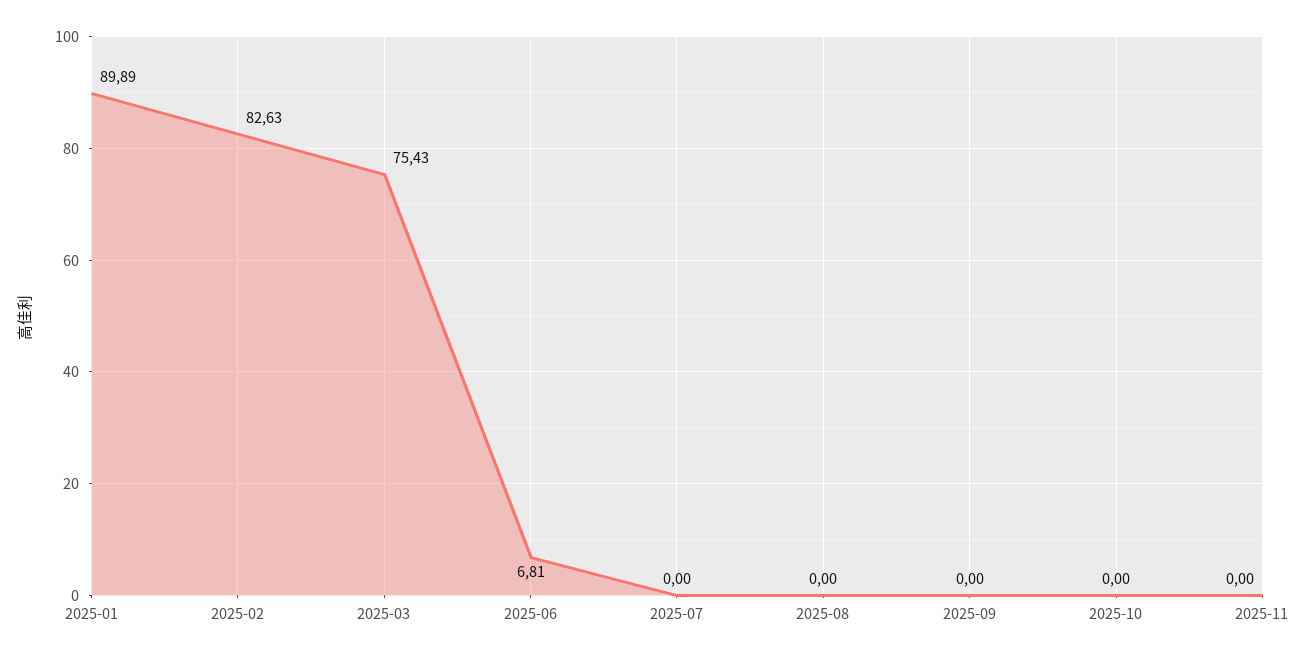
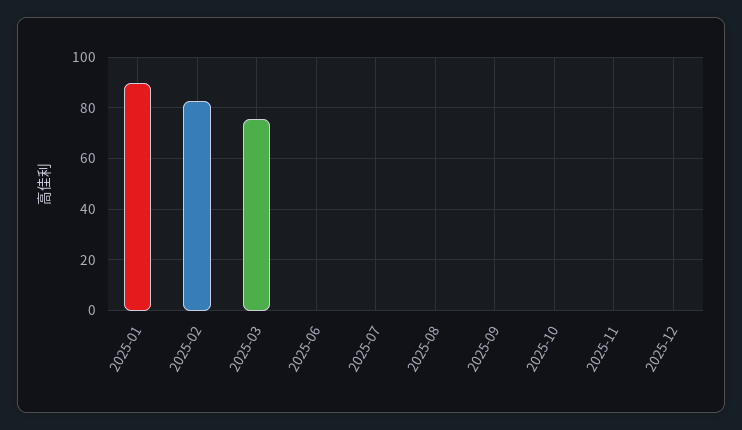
2025-06: 6.81 -> 0
2025-12: none -> 0

